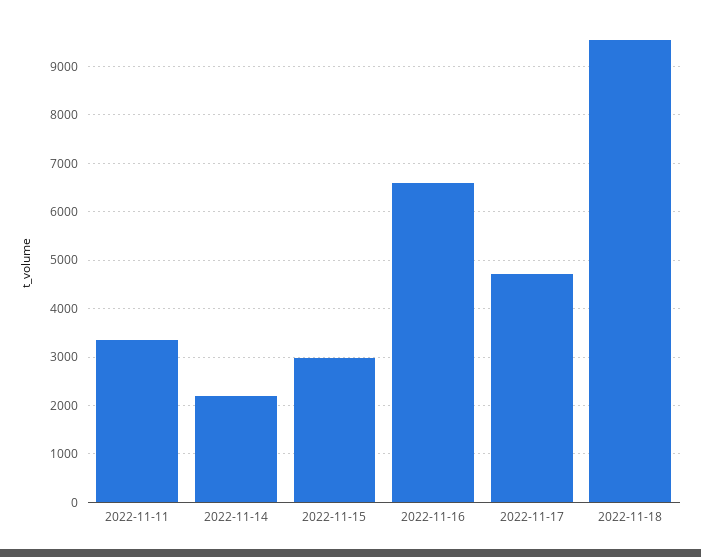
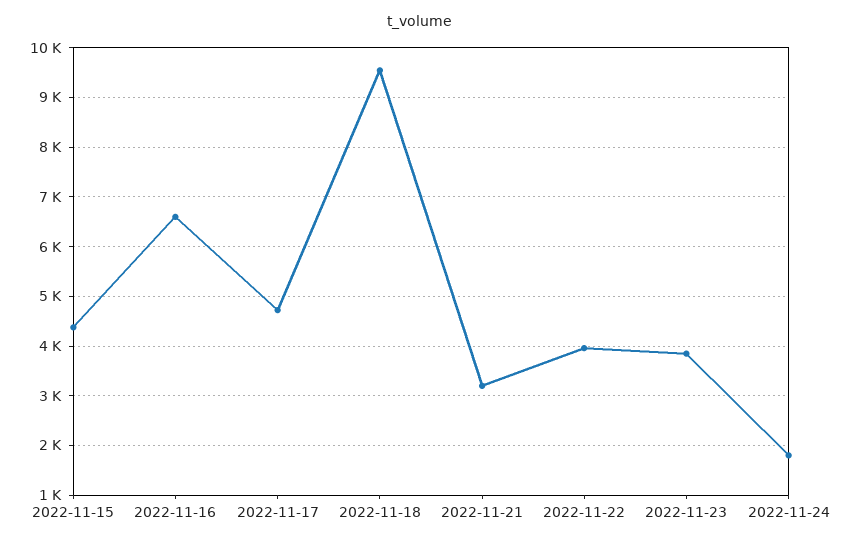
2022-11-11: 3400 -> none
2022-11-14: 2200 -> none
2022-11-15: 3000 -> 4400
2022-11-21: none -> 3200
2022-11-22: none -> 4000
2022-11-23: none -> 3800
2022-11-24: none -> 1800

